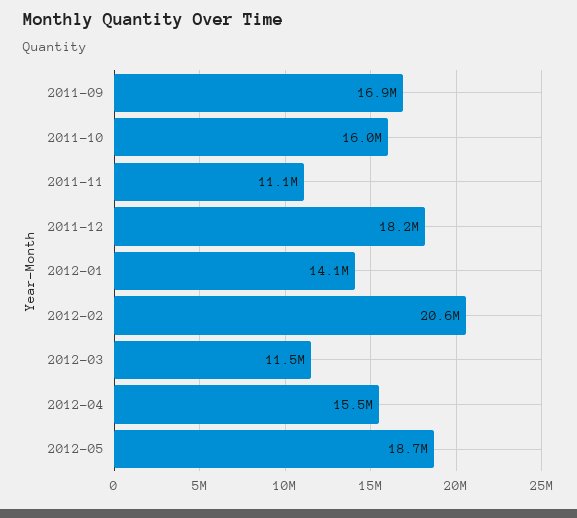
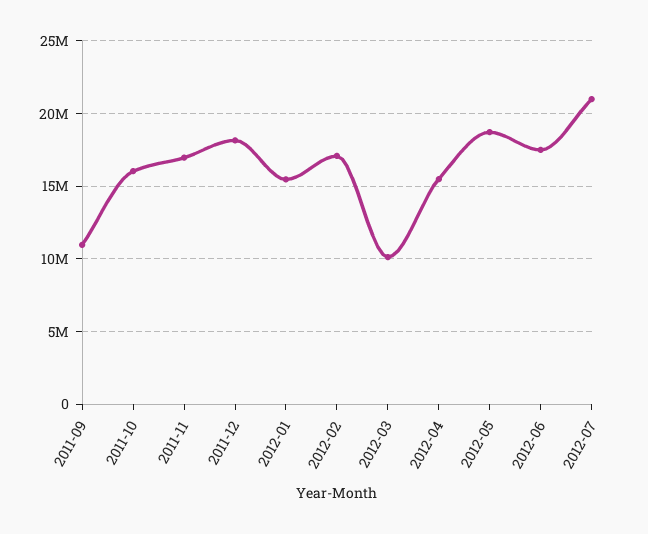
2011-09: 16900000 -> 11000000
2011-11: 11100000 -> 17000000
2012-01: 14100000 -> 15500000
2012-02: 20600000 -> 17000000
2012-03: 11500000 -> 10000000
2012-06: none -> 17500000
2012-07: none -> 21000000

